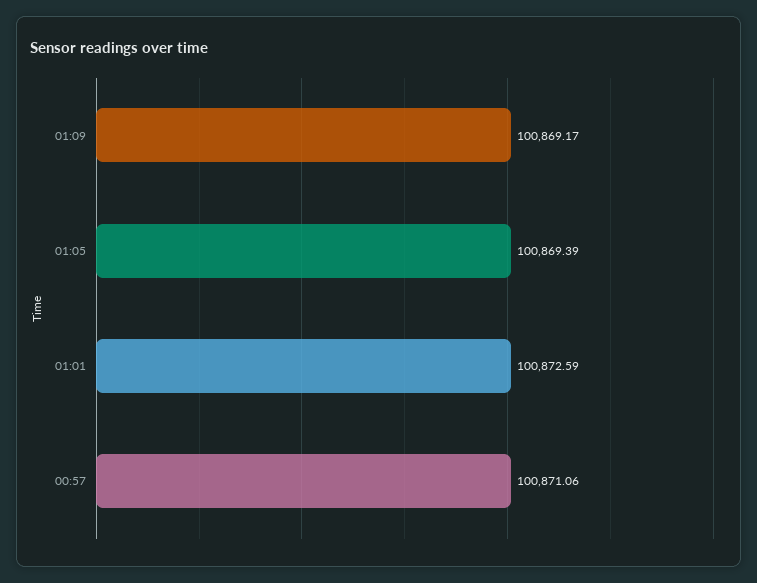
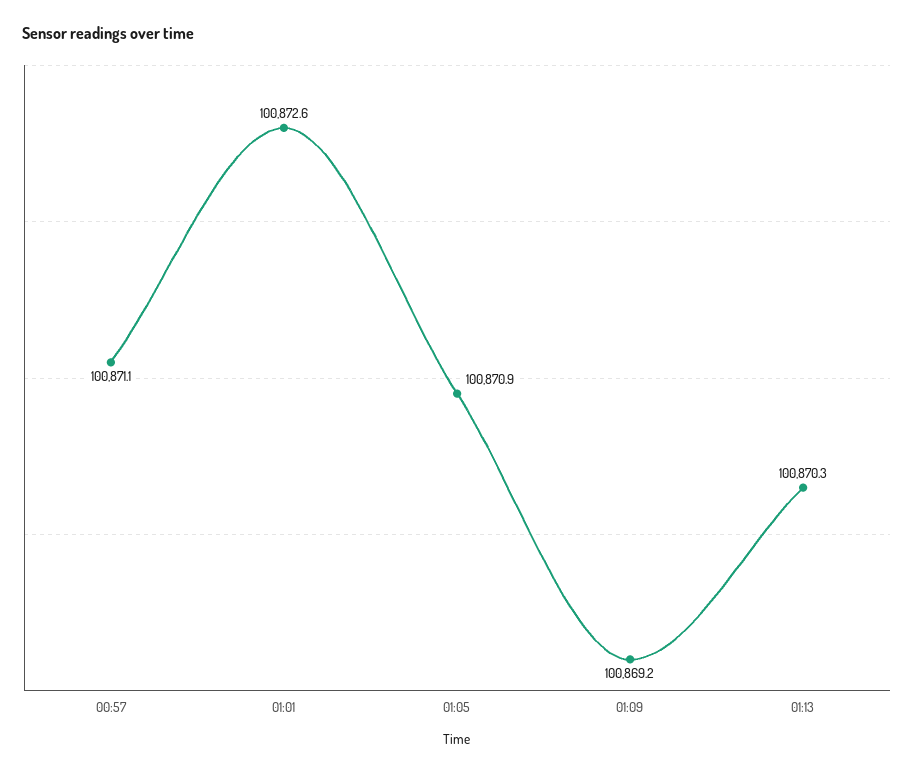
01:05: 100869.39 -> 100870.9
01:13: none -> 100870.3

